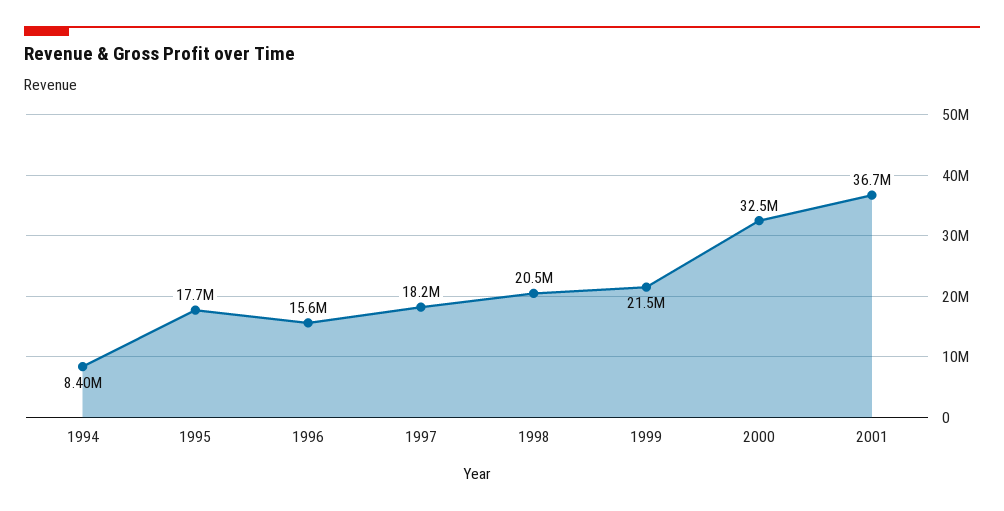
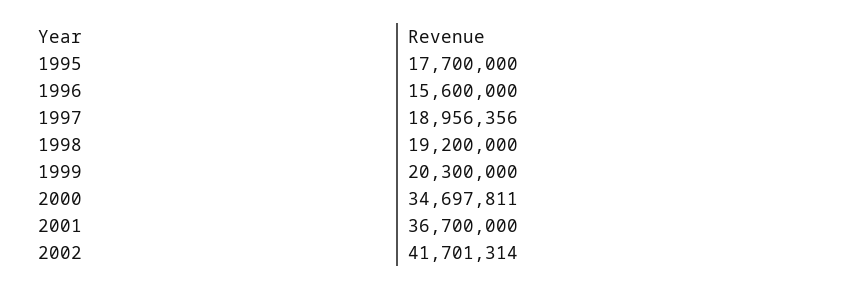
1994: 8400000 -> none
1997: 18200000 -> 18956356
1998: 20500000 -> 19200000
1999: 21500000 -> 20300000
2000: 32500000 -> 34697811
2002: none -> 41701314

